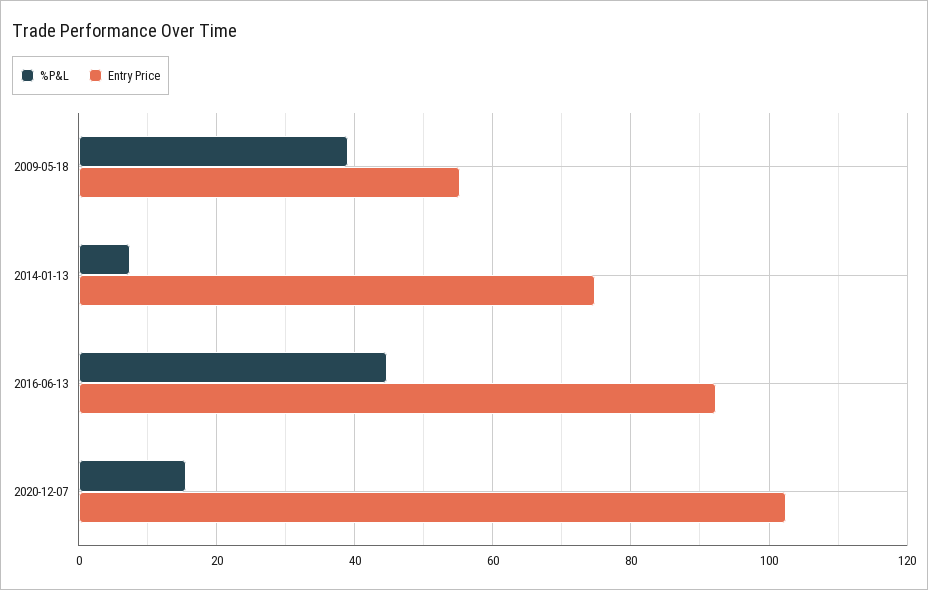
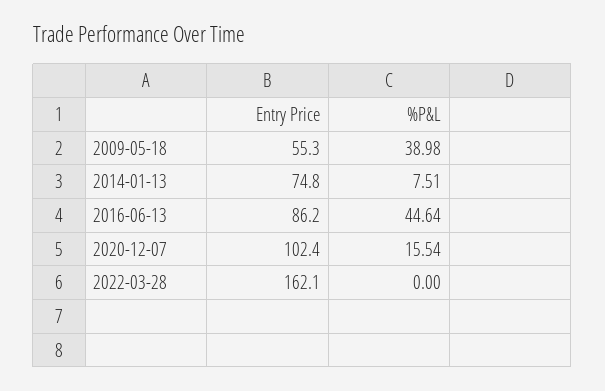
Entry Price, 2016-06-13: 92 -> 86.2
Entry Price, 2022-03-28: none -> 162.1
%P&L, 2022-03-28: none -> 0

